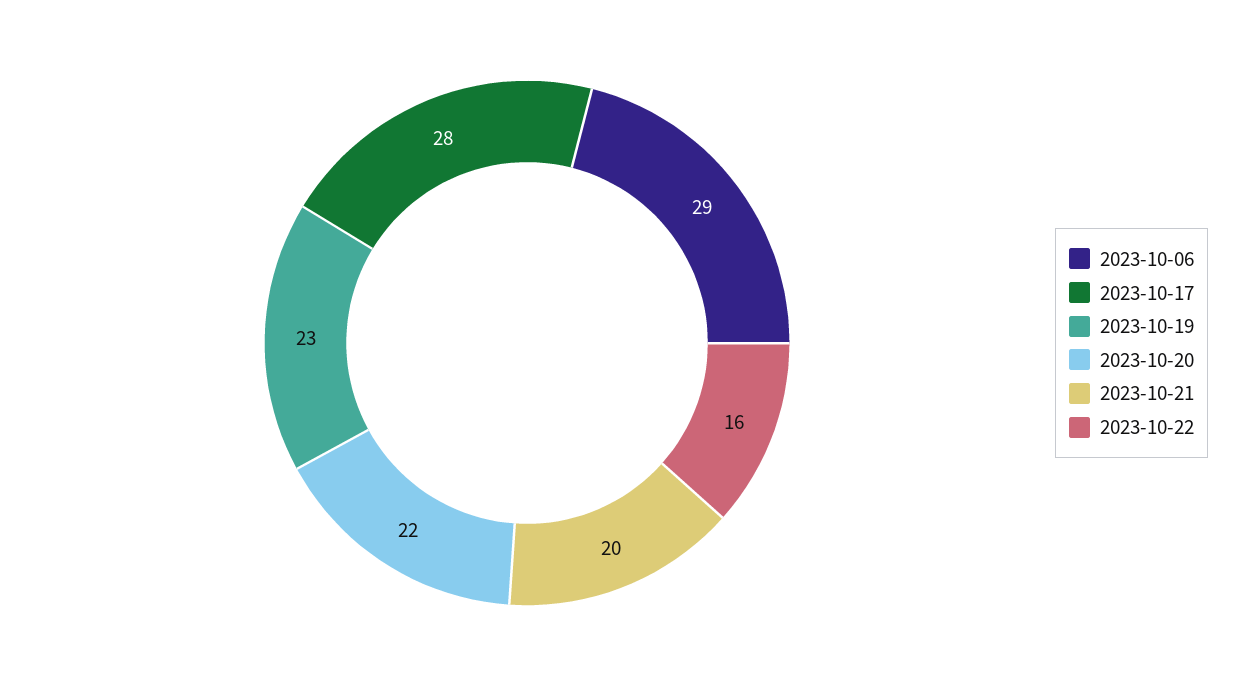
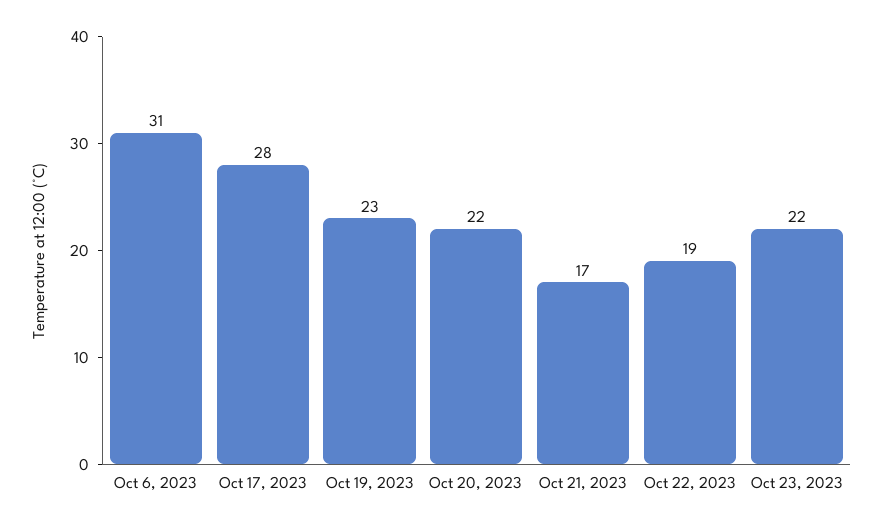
2023-10-06: 29 -> 31
2023-10-21: 20 -> 17
2023-10-22: 16 -> 19
Oct 23, 2023: none -> 22

